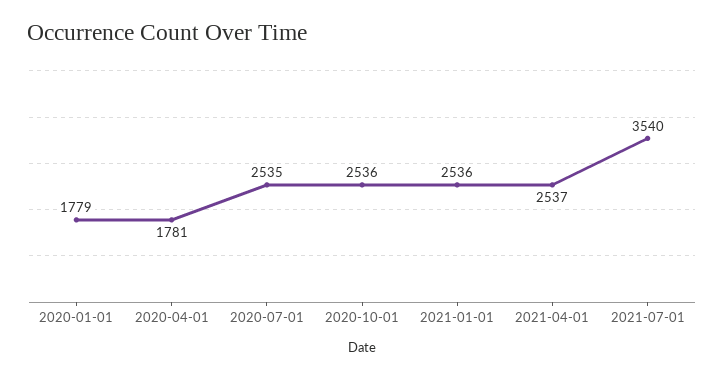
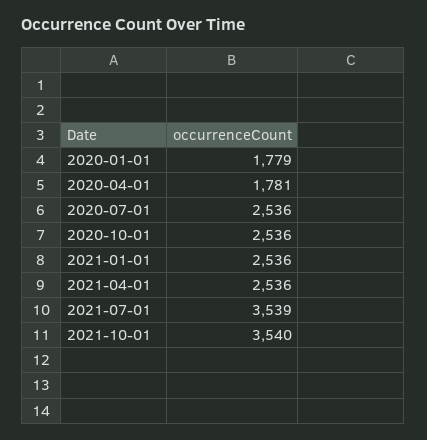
2020-07-01: 2535 -> 2536
2021-04-01: 2537 -> 2536
2021-07-01: 3540 -> 3539
2021-10-01: none -> 3540

